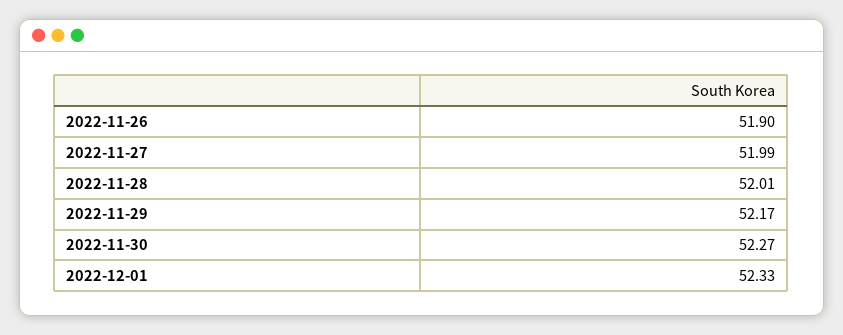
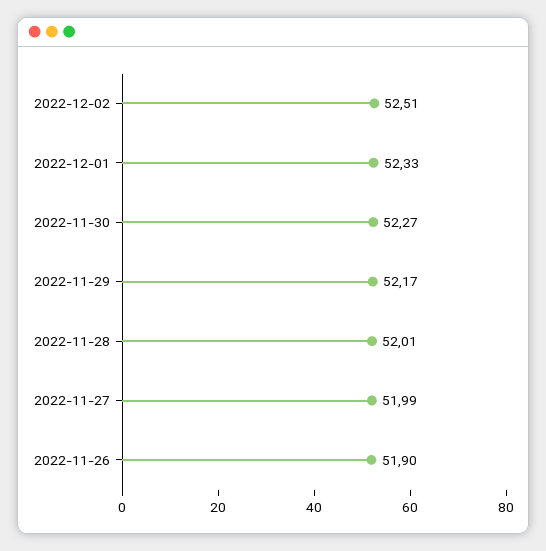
2022-12-02: none -> 52.51

